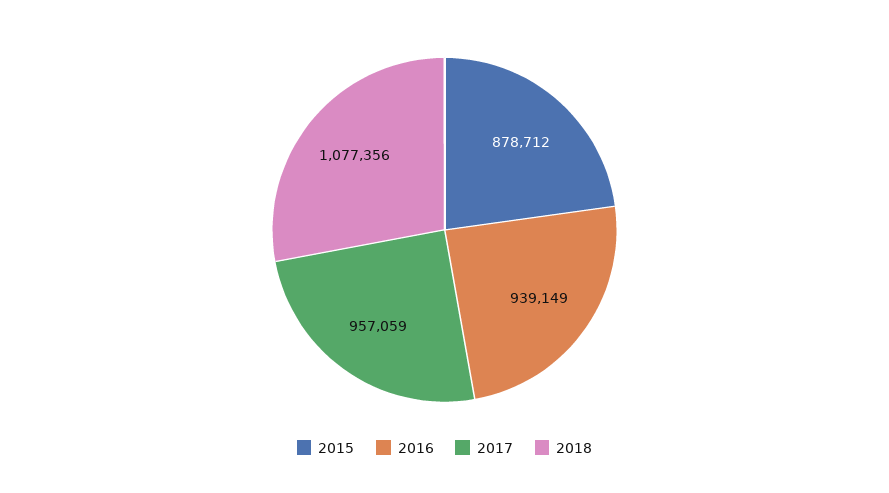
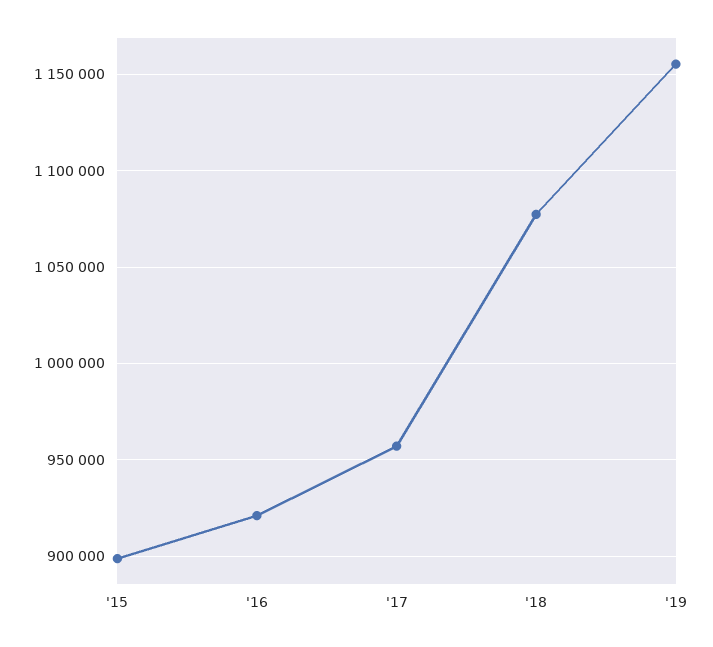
2015: 878712 -> 900000
2016: 939149 -> 920000
'19: none -> 1155000

